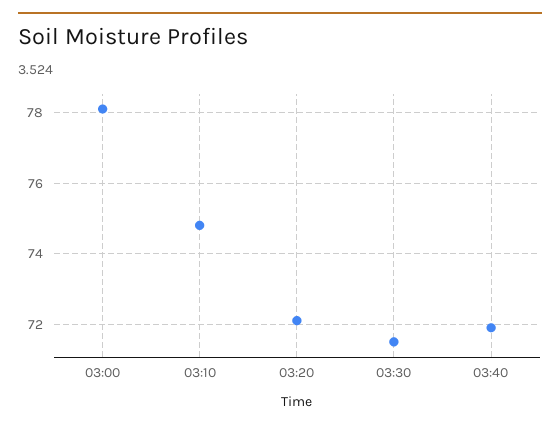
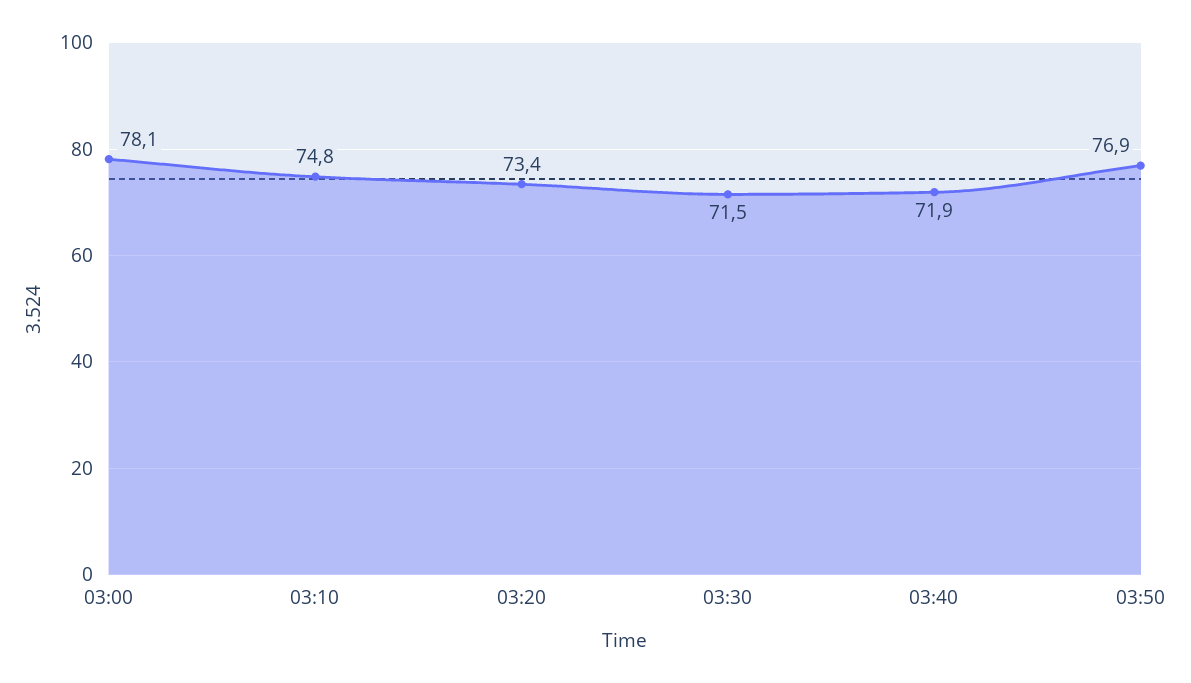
03:20: 72 -> 73.4
03:50: none -> 76.9

